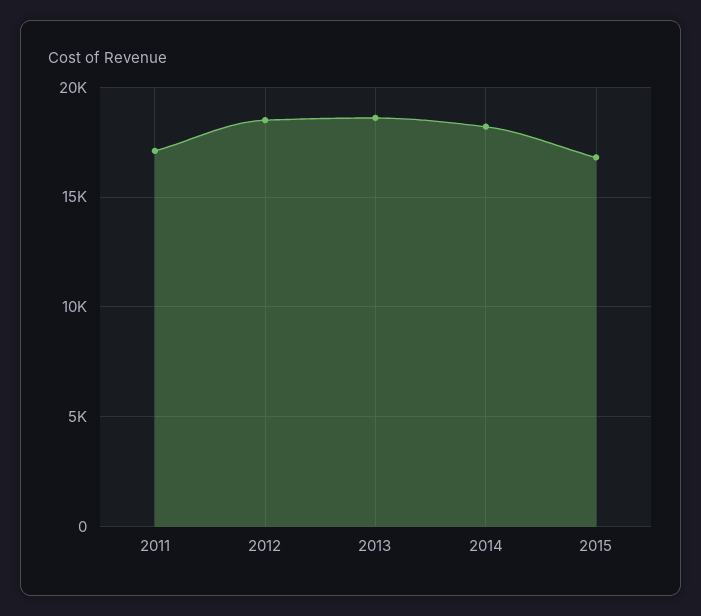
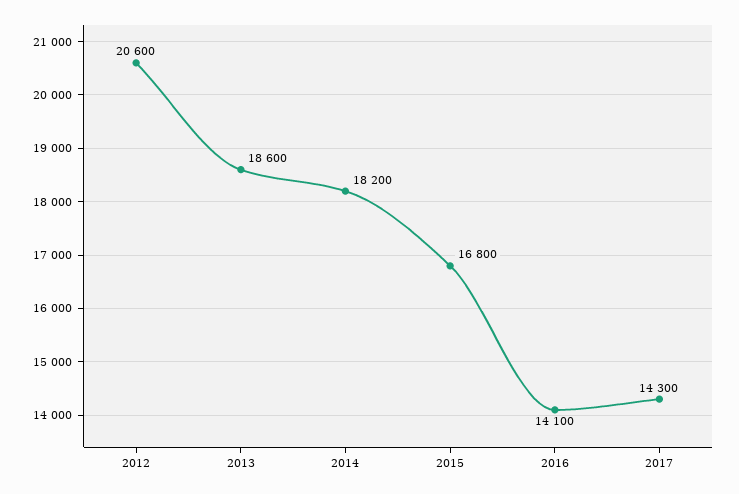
2011: 17000 -> none
2012: 18500 -> 20600
2016: none -> 14100
2017: none -> 14300

